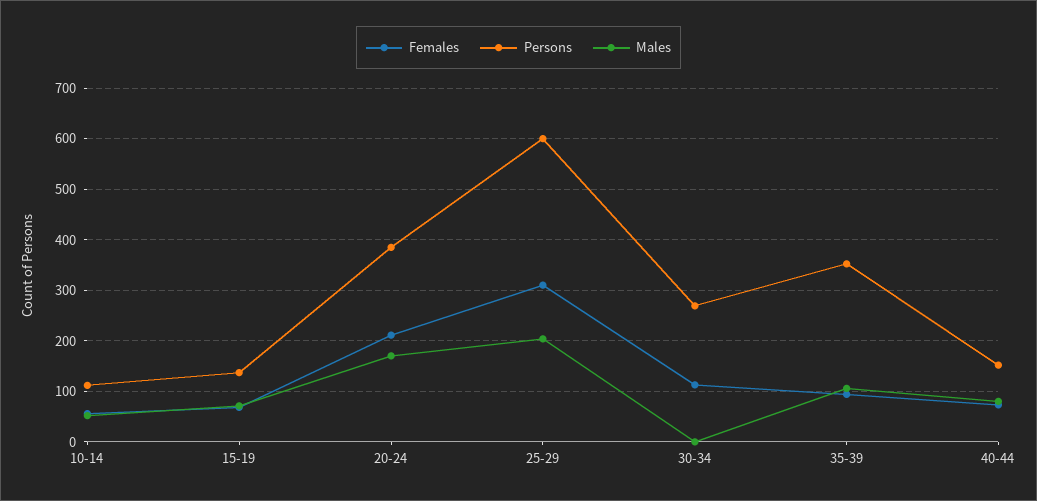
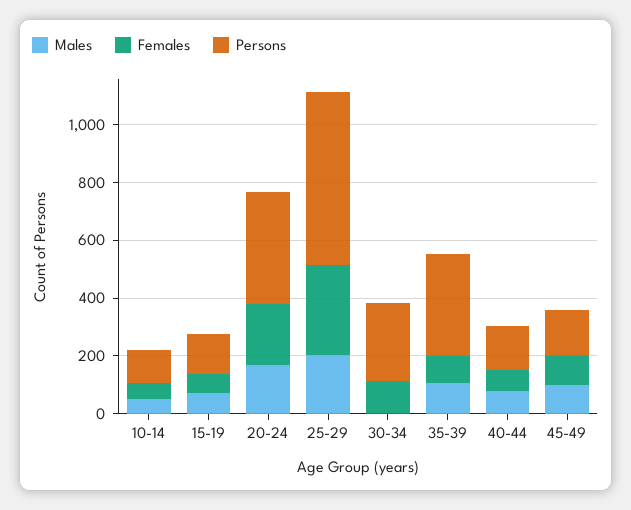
Males, 45-49: none -> 100
Females, 45-49: none -> 100
Persons, 45-49: none -> 150

